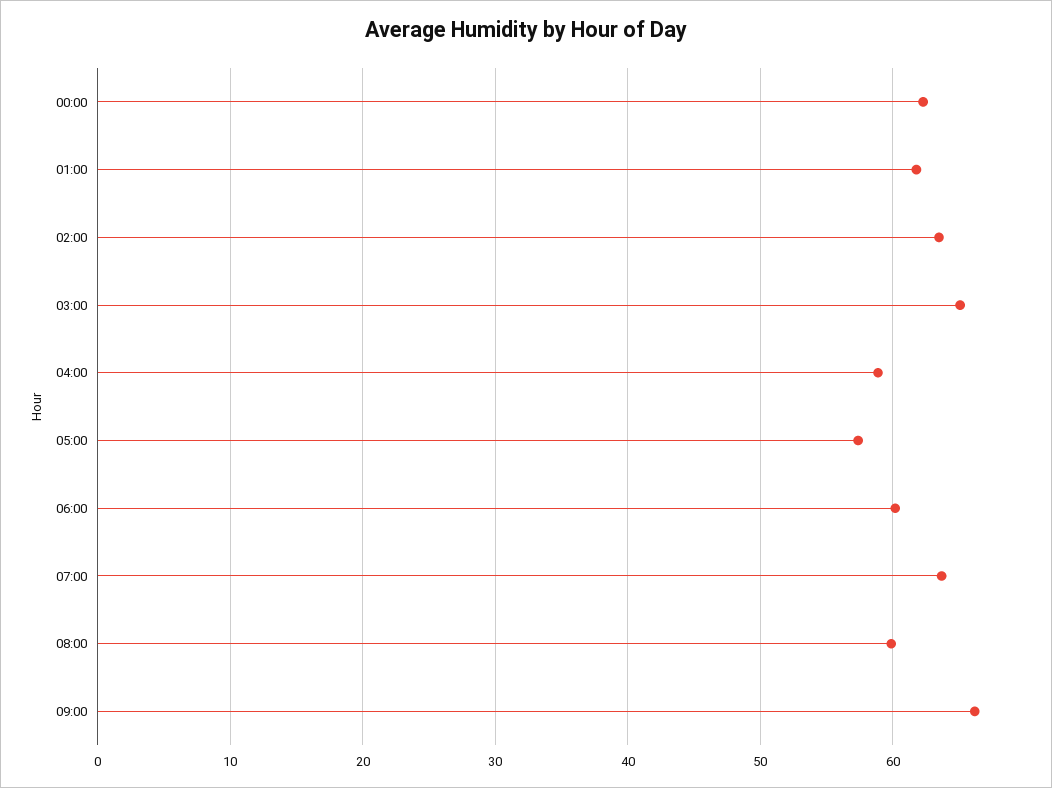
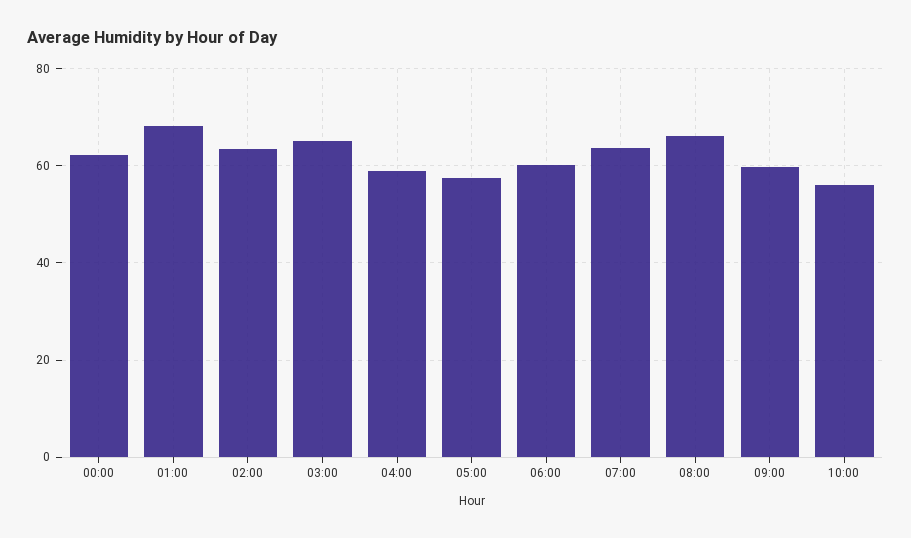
01:00: 62 -> 68
08:00: 60 -> 66
09:00: 66 -> 60
10:00: none -> 56

